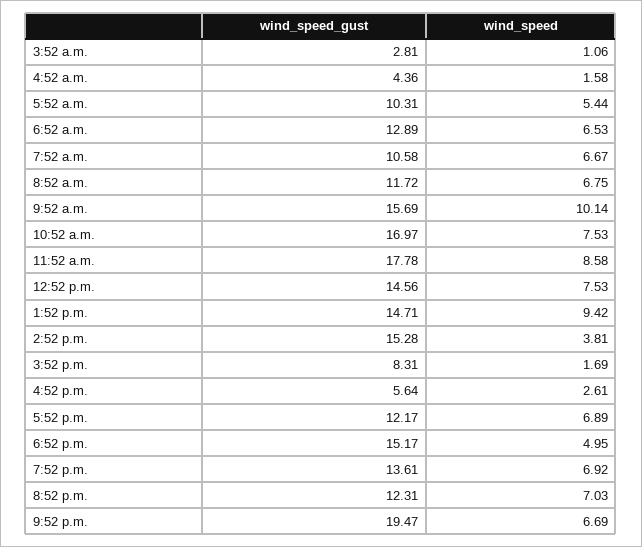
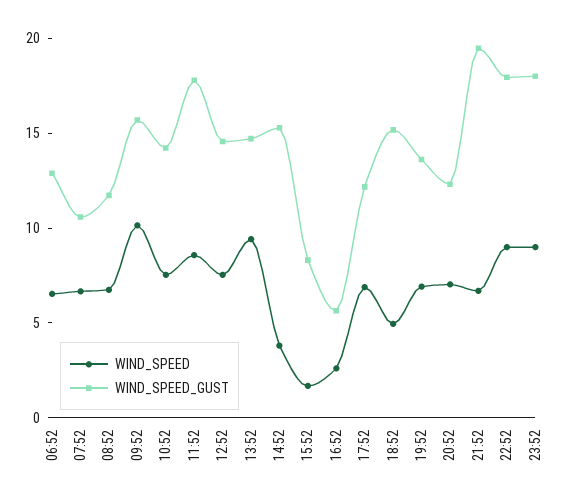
wind_speed_gust, 3:52 a.m.: 2.81 -> none
wind_speed, 3:52 a.m.: 1.06 -> none
wind_speed_gust, 4:52 a.m.: 4.36 -> none
wind_speed, 4:52 a.m.: 1.58 -> none
wind_speed_gust, 5:52 a.m.: 10.31 -> none
wind_speed, 5:52 a.m.: 5.44 -> none
wind_speed_gust, 10:52 a.m.: 16.97 -> 14
wind_speed, 22:52: none -> 9
wind_speed_gust, 22:52: none -> 18
wind_speed, 23:52: none -> 9
wind_speed_gust, 23:52: none -> 18

